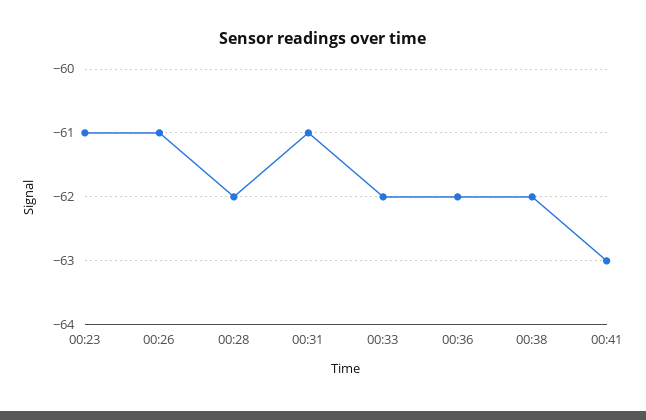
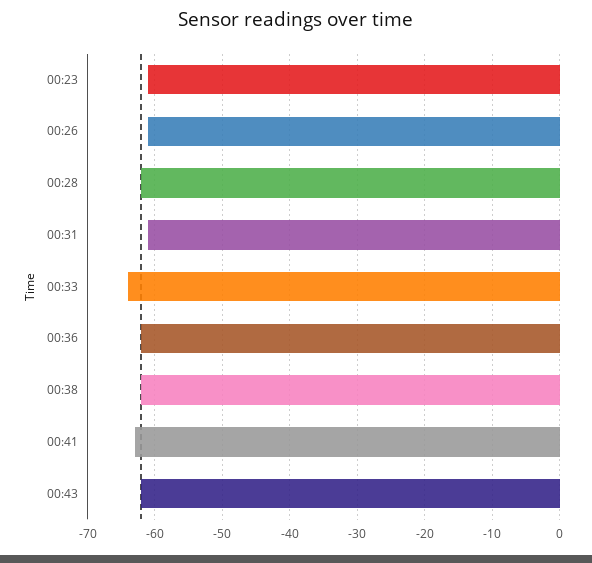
00:33: -62 -> -64
00:43: none -> -62

